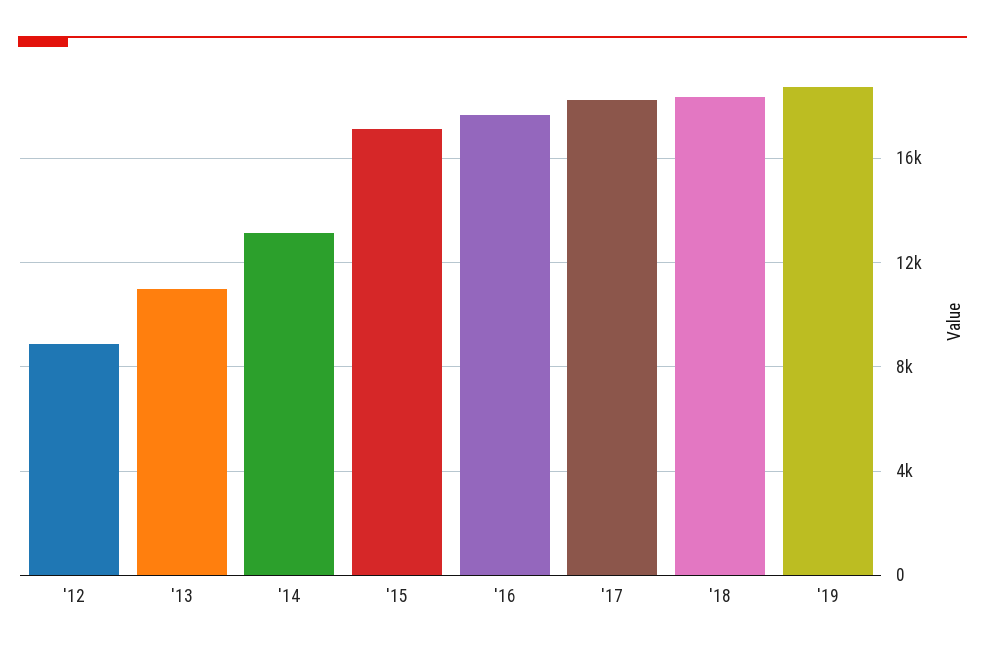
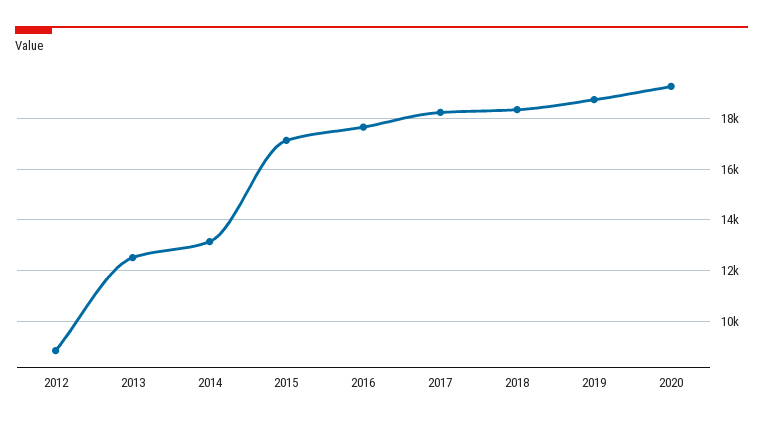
'13: 11000 -> 12500
2020: none -> 19250

